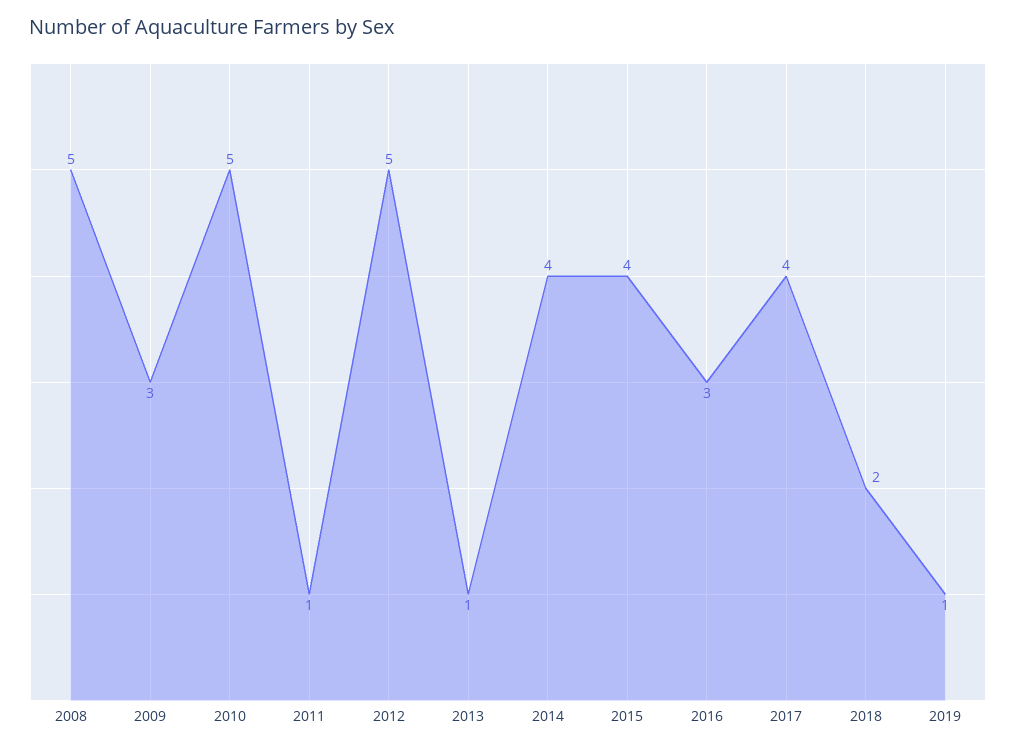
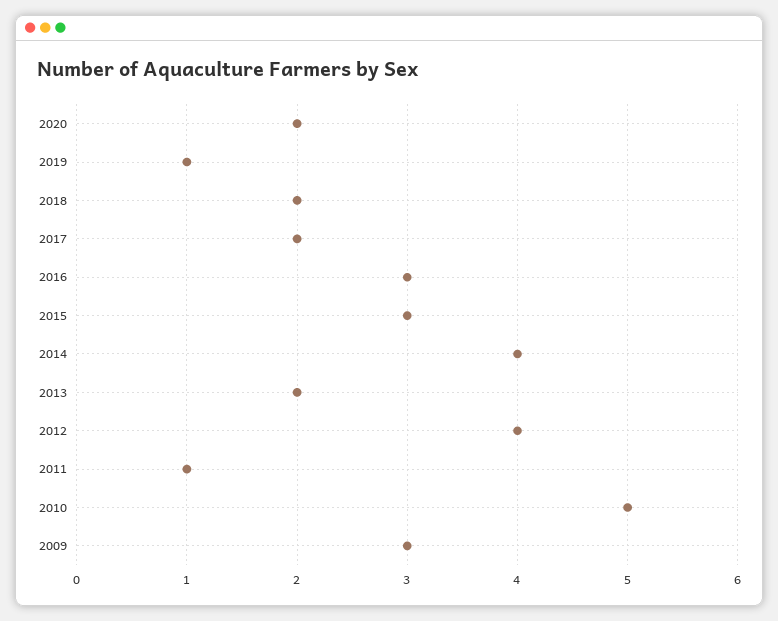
2008: 5 -> none
2012: 5 -> 4
2013: 1 -> 2
2015: 4 -> 3
2017: 4 -> 2
2020: none -> 2

